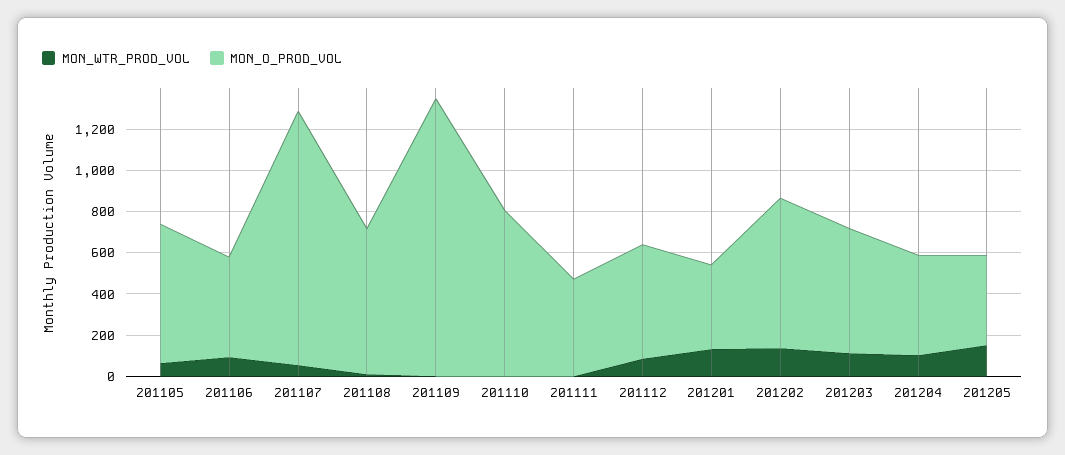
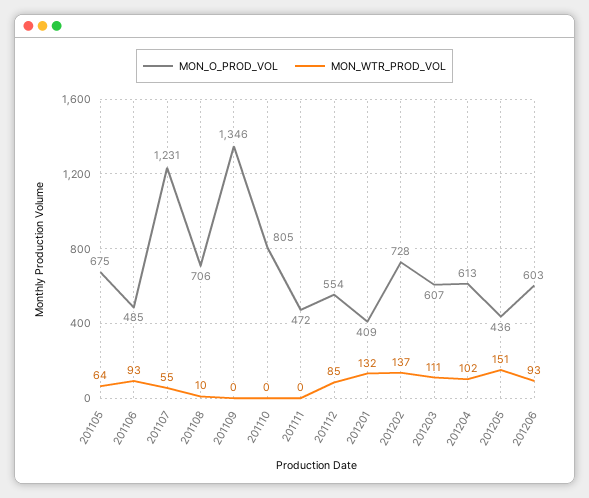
MON_O_PROD_VOL, 201204: 500 -> 613
MON_O_PROD_VOL, 201206: none -> 603
MON_WTR_PROD_VOL, 201206: none -> 93

